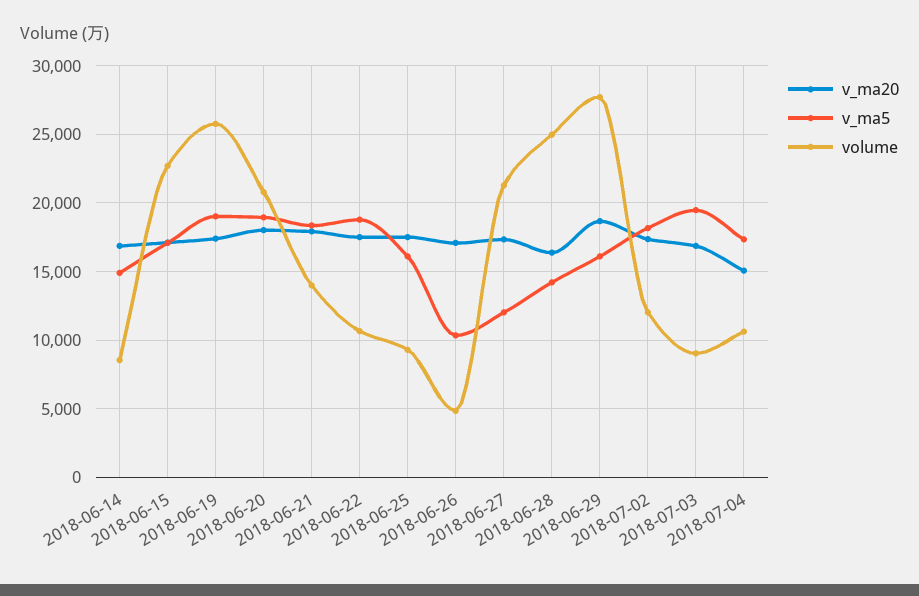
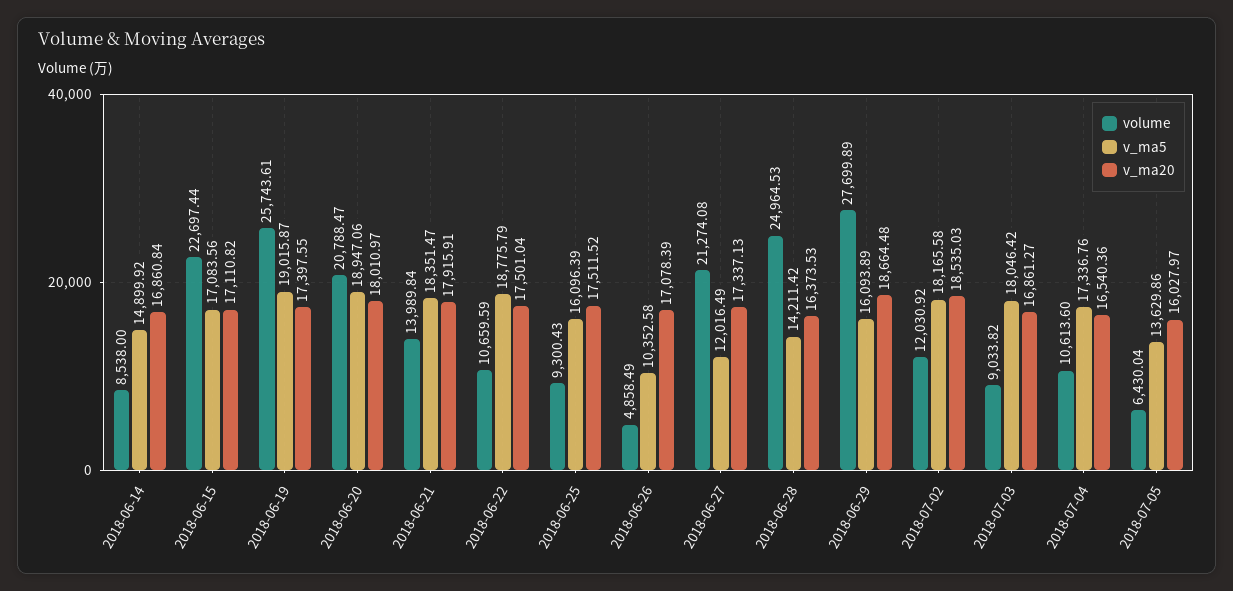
v_ma20, 2018-07-02: 17500 -> 18535.03
v_ma5, 2018-07-03: 19500 -> 18046.42
v_ma20, 2018-07-04: 15000 -> 16540.36
volume, 2018-07-05: none -> 6430.04
v_ma5, 2018-07-05: none -> 13629.86
v_ma20, 2018-07-05: none -> 16027.97

